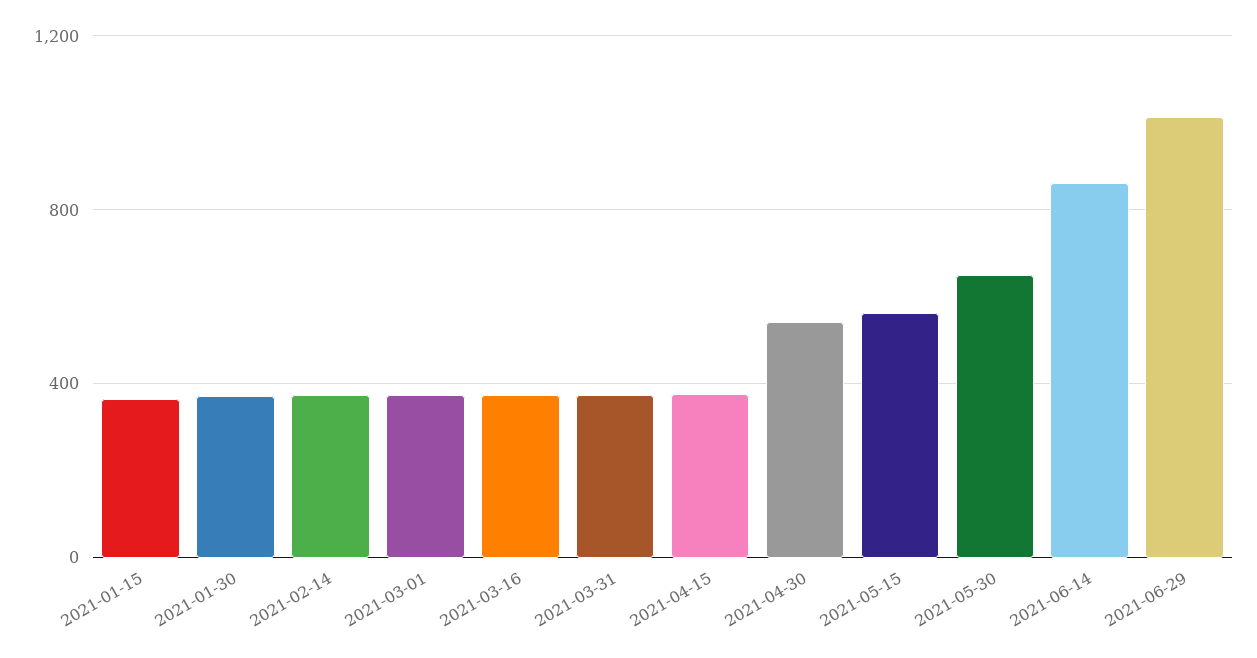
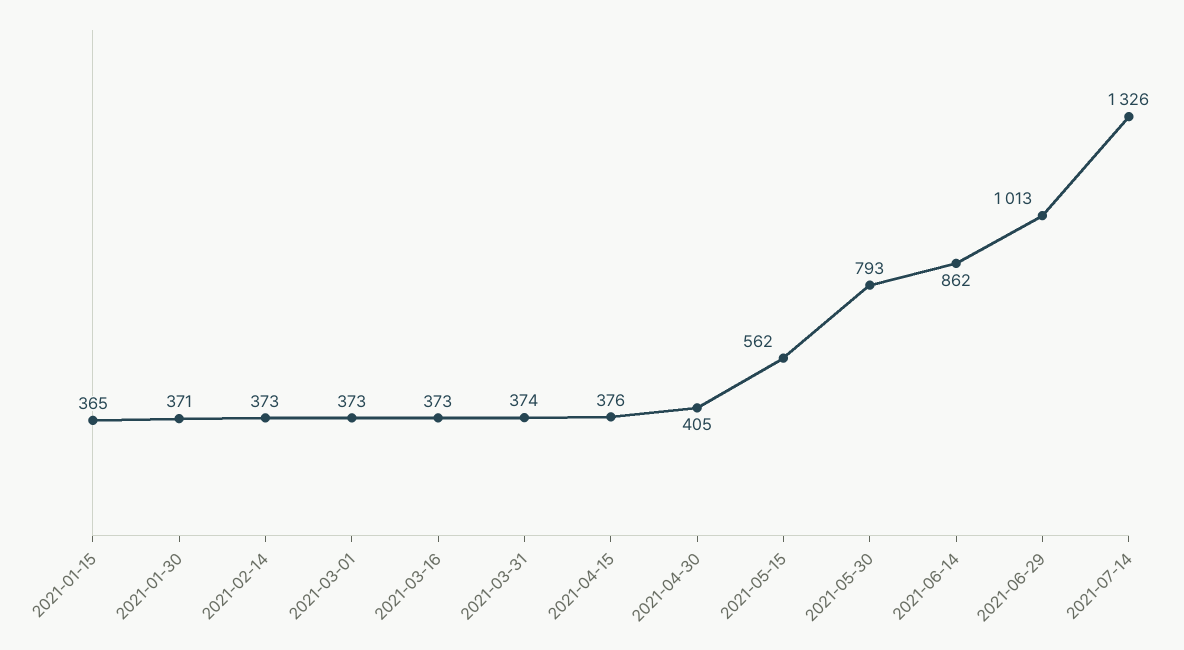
2021-04-30: 550 -> 405
2021-05-30: 650 -> 793
2021-07-14: none -> 1326

